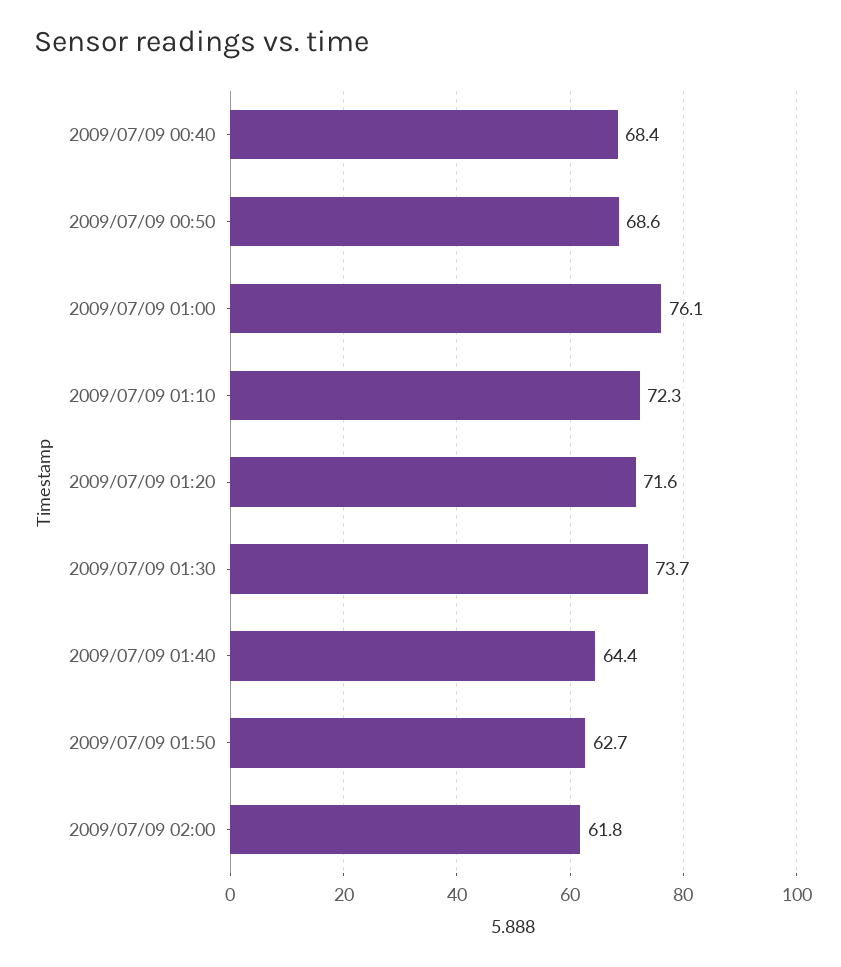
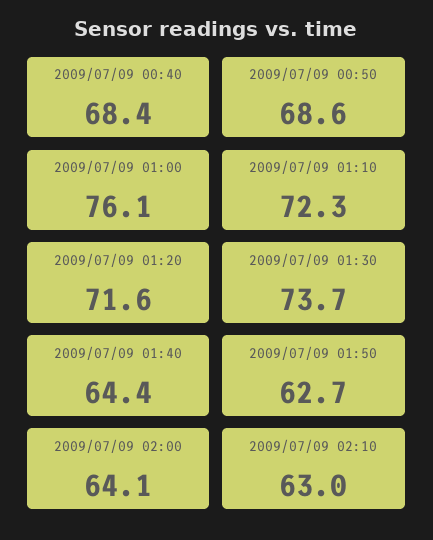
2009/07/09 02:00: 61.8 -> 64.1
2009/07/09 02:10: none -> 63

